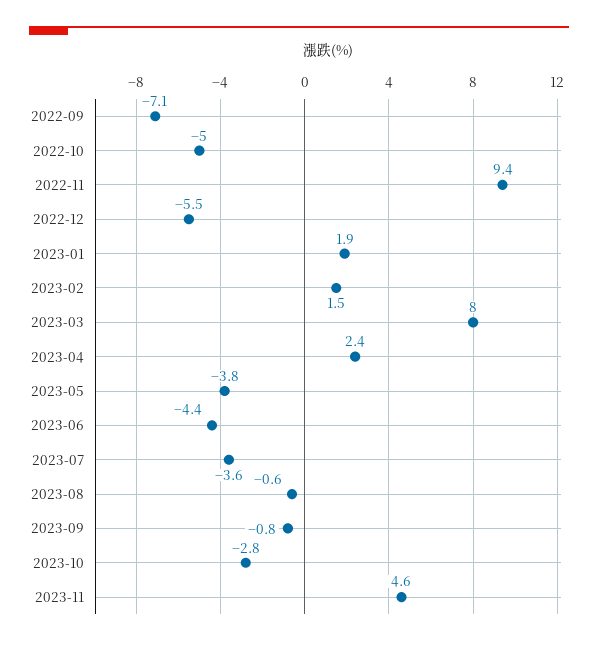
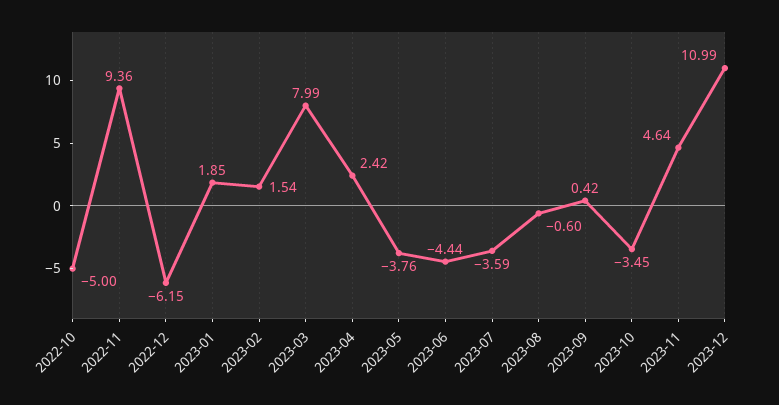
2022-09: -7.1 -> none
2022-12: -5.5 -> -6.15
2023-09: -0.8 -> 0.42
2023-10: -2.8 -> -3.45
2023-12: none -> 10.99

